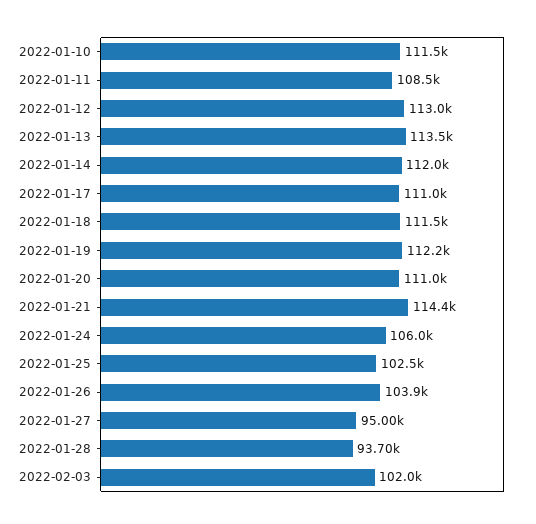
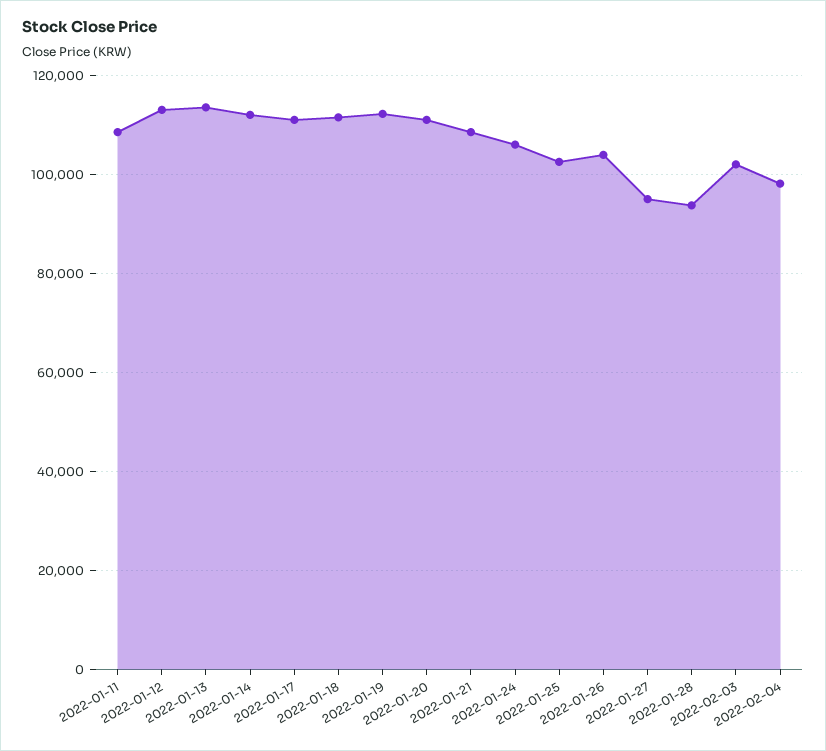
2022-01-10: 111500 -> none
2022-01-21: 114400 -> 108000
2022-02-04: none -> 98000

